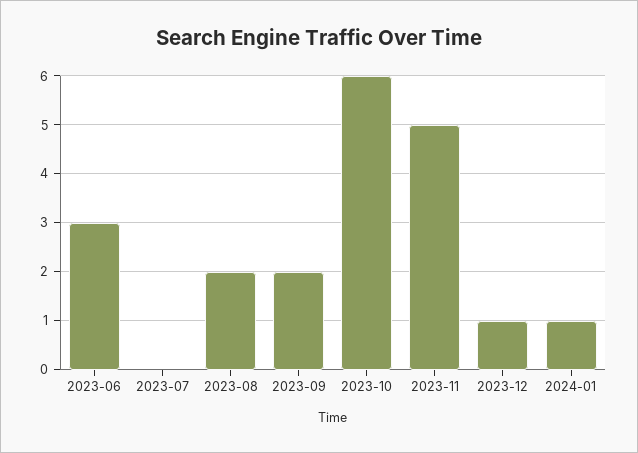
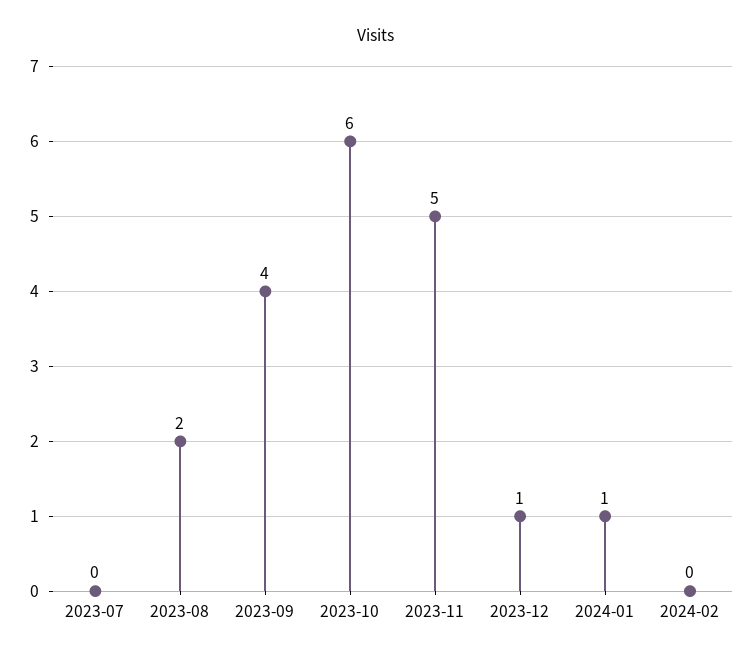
2023-06: 3 -> none
2023-09: 2 -> 4
2024-02: none -> 0

